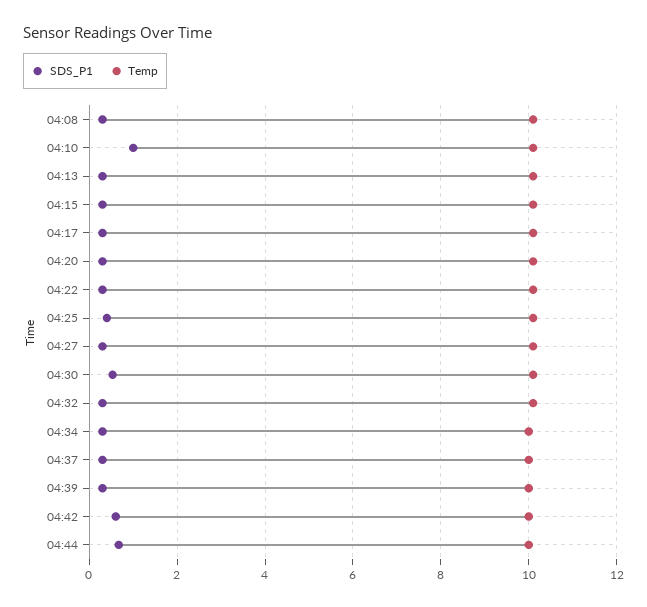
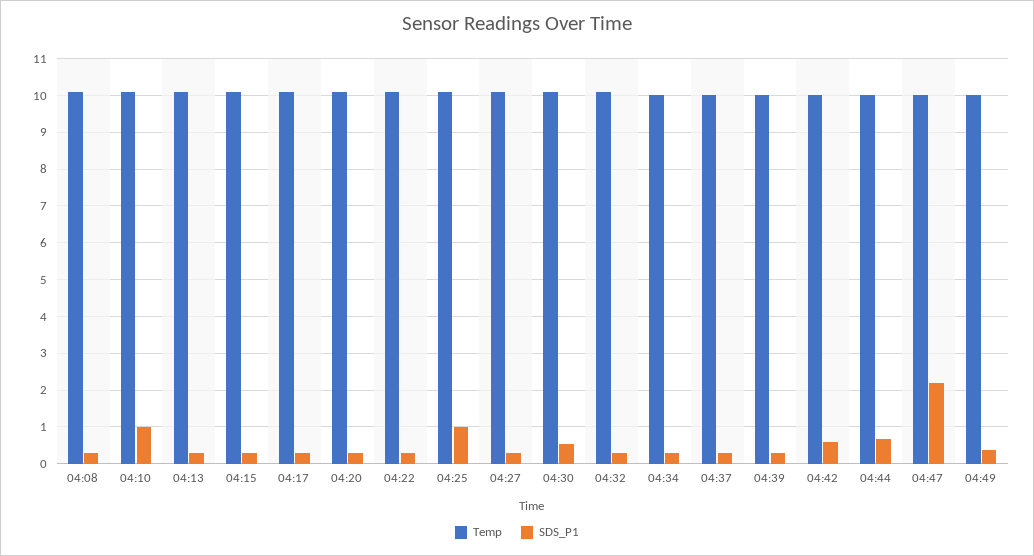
SDS_P1, 04:25: 0.4 -> 1
Temp, 04:47: none -> 10
SDS_P1, 04:47: none -> 2.2
Temp, 04:49: none -> 10
SDS_P1, 04:49: none -> 0.4

